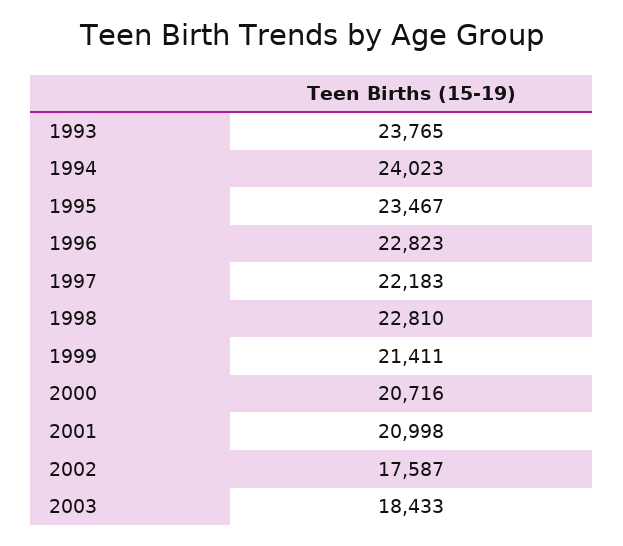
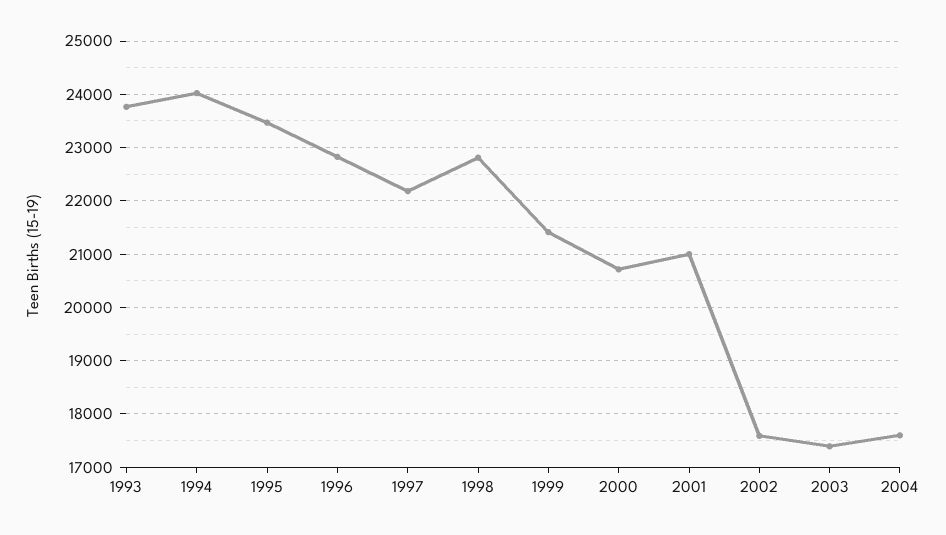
2003: 18433 -> 17400
2004: none -> 17600

